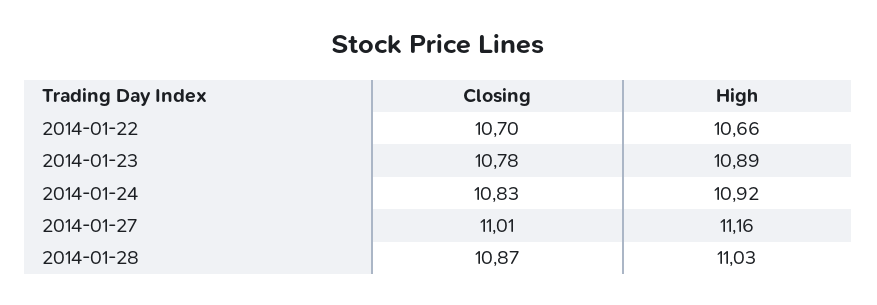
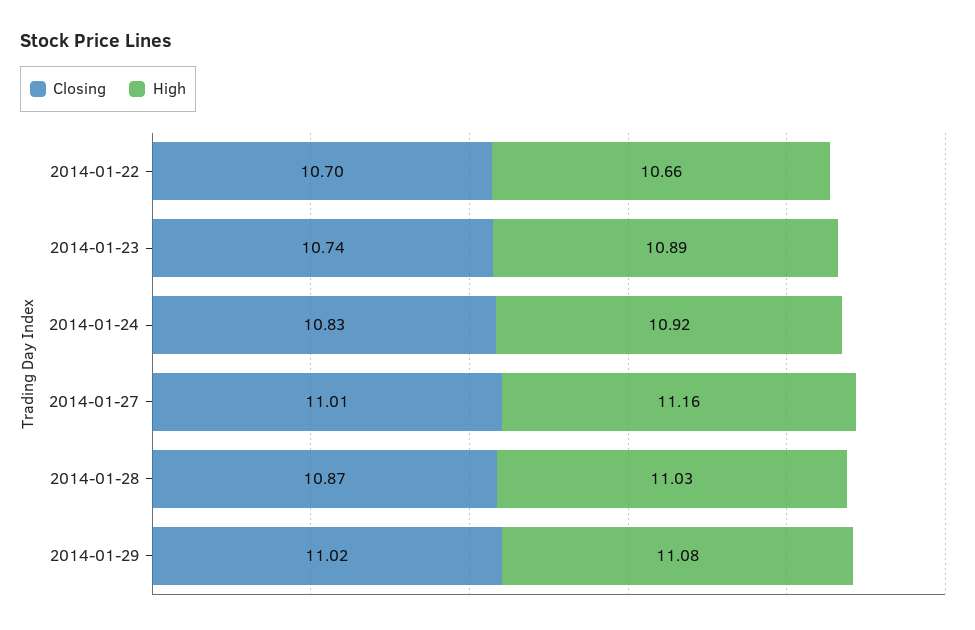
Closing, 2014-01-23: 10.78 -> 10.74
Closing, 2014-01-29: none -> 11.02
High, 2014-01-29: none -> 11.08

